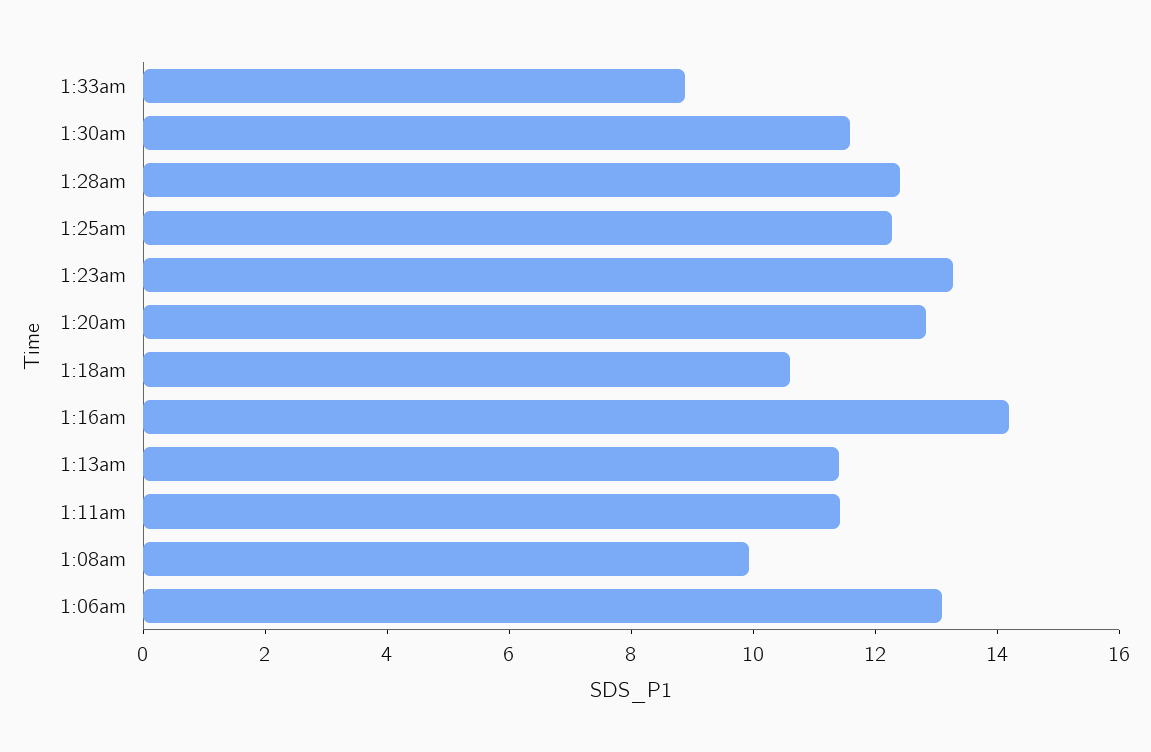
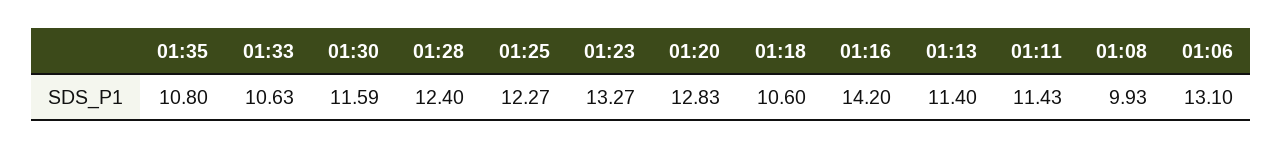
1:33am: 9 -> 10.63
01:35: none -> 10.8

